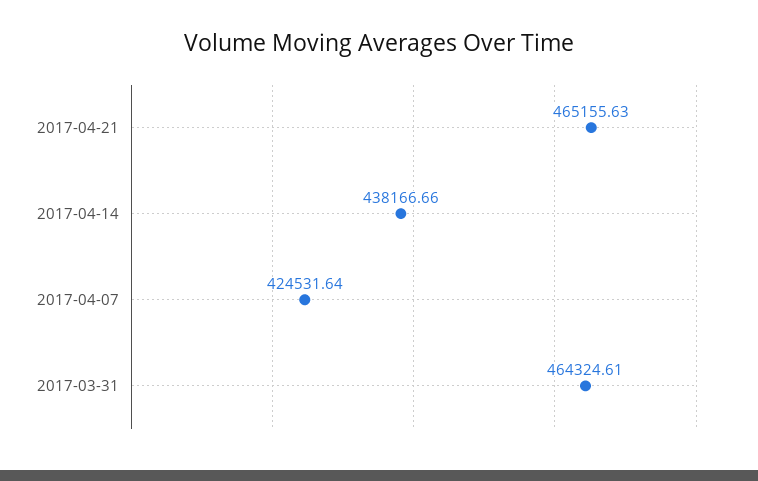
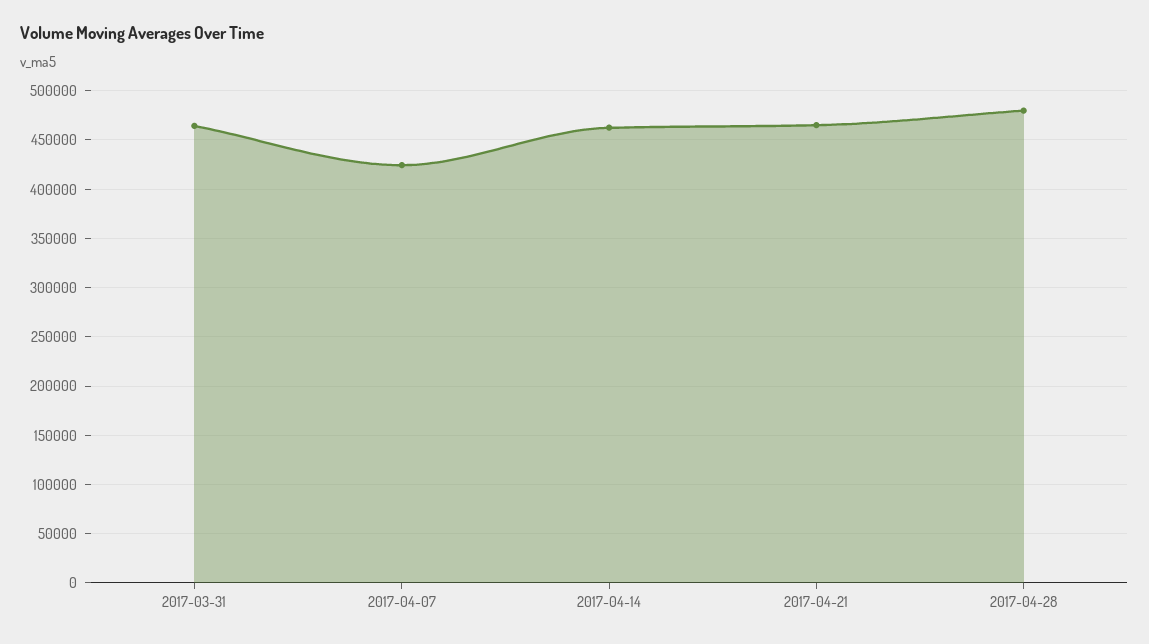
2017-04-14: 438166.66 -> 460000
2017-04-28: none -> 480000

